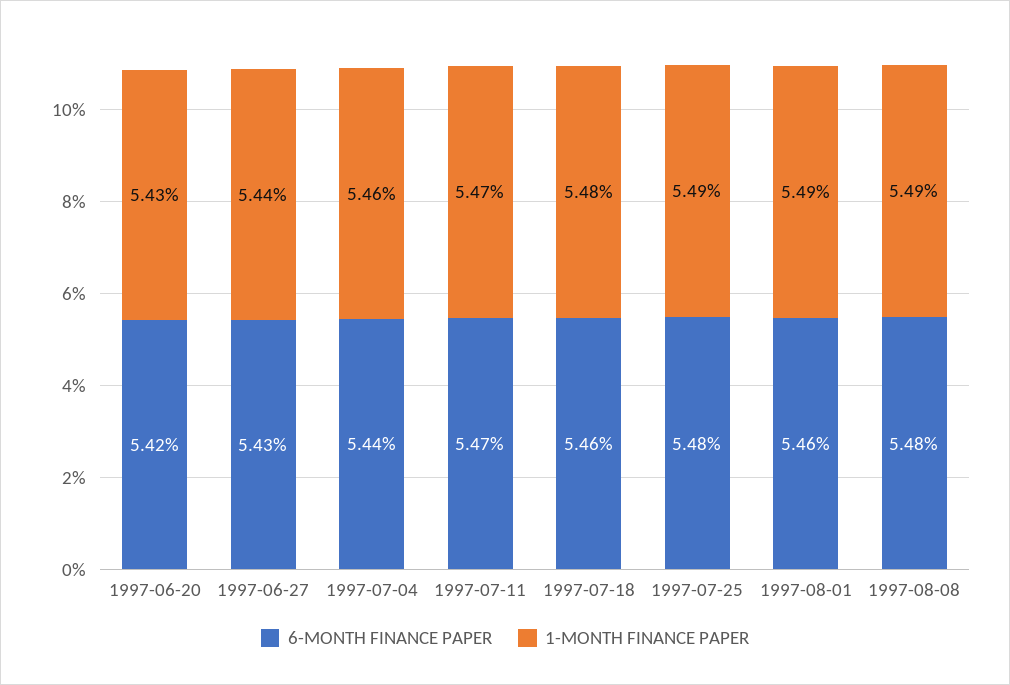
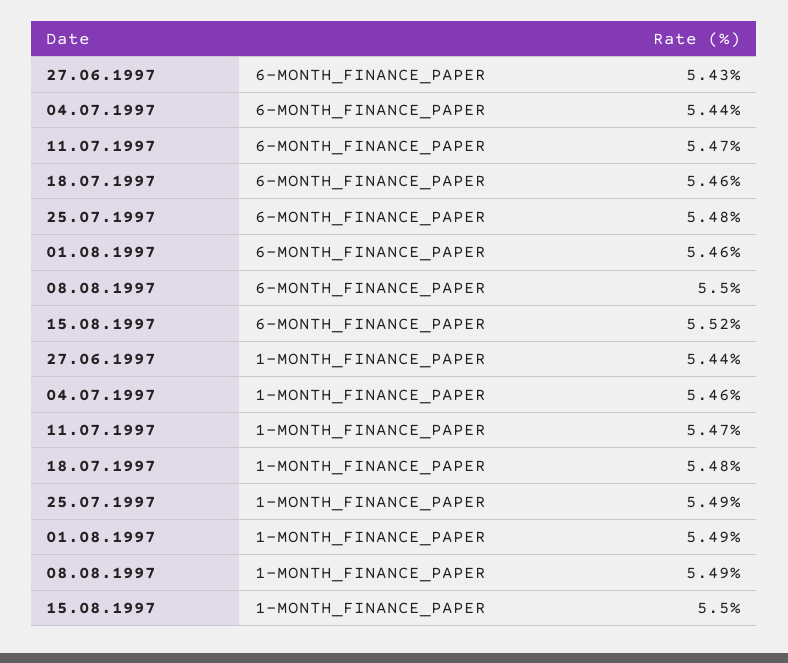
6-MONTH FINANCE PAPER, 1997-06-20: 5.42 -> none
1-MONTH FINANCE PAPER, 1997-06-20: 5.43 -> none
6-MONTH FINANCE PAPER, 1997-08-08: 5.48 -> 5.5
6-MONTH FINANCE PAPER, 15.08.1997: none -> 5.52
1-MONTH FINANCE PAPER, 15.08.1997: none -> 5.5

